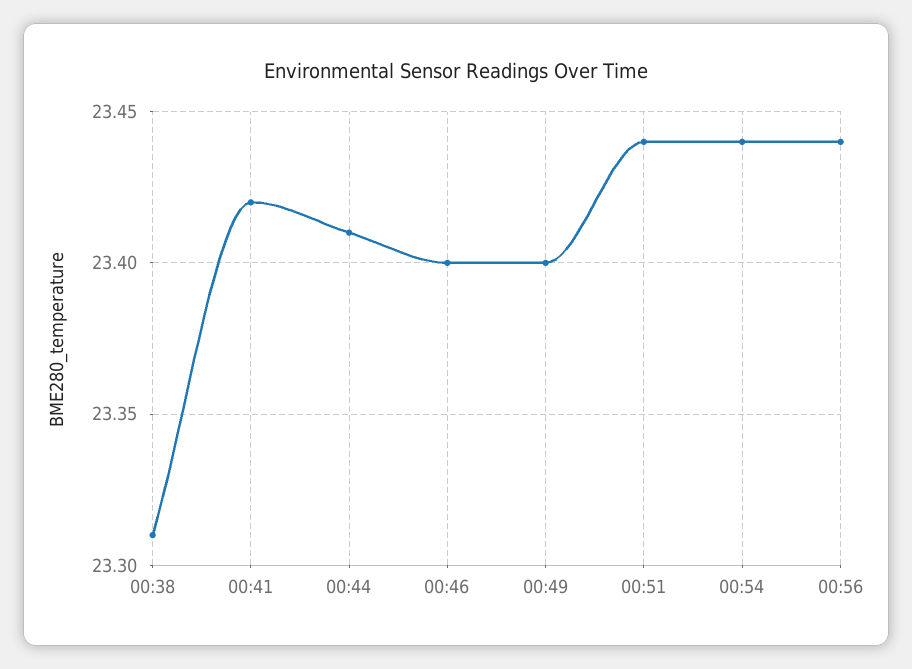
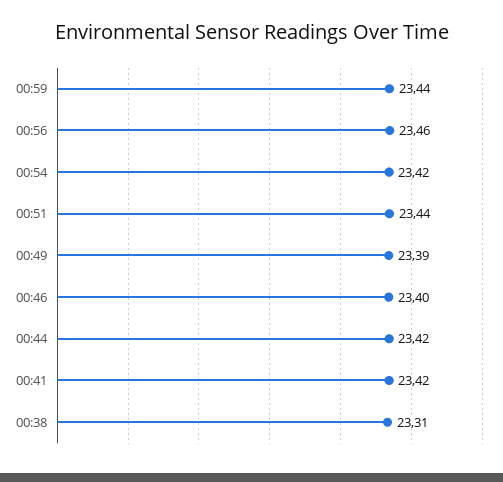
00:44: 23.41 -> 23.42
00:49: 23.4 -> 23.39
00:54: 23.44 -> 23.42
00:56: 23.44 -> 23.46
00:59: none -> 23.44

